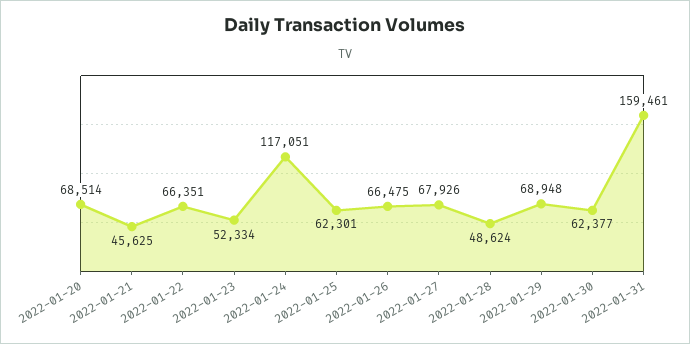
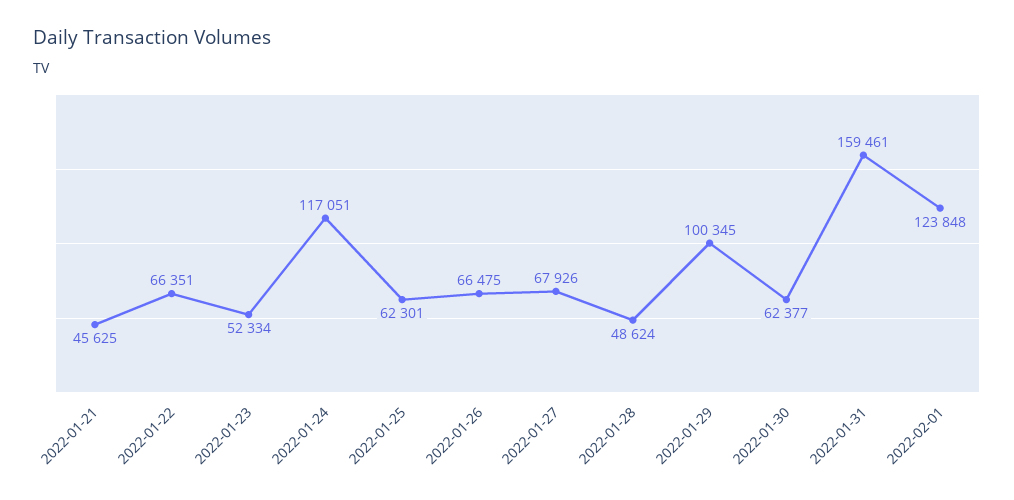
2022-01-20: 68514 -> none
2022-01-29: 68948 -> 100345
2022-02-01: none -> 123848

